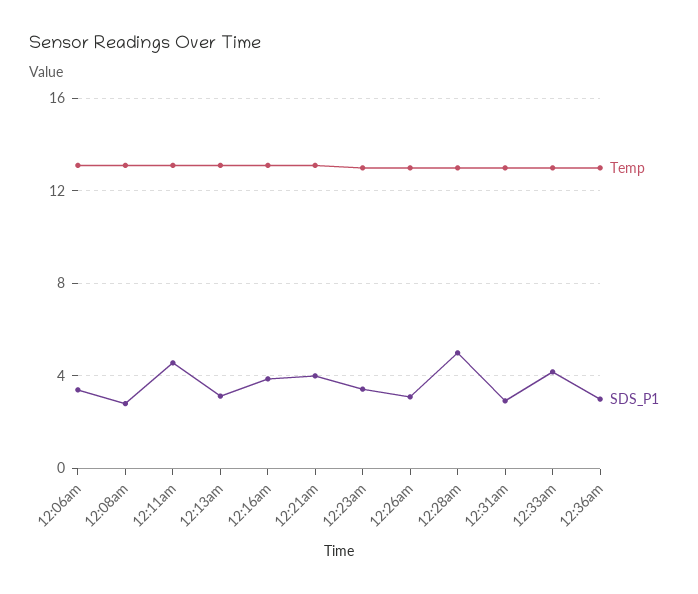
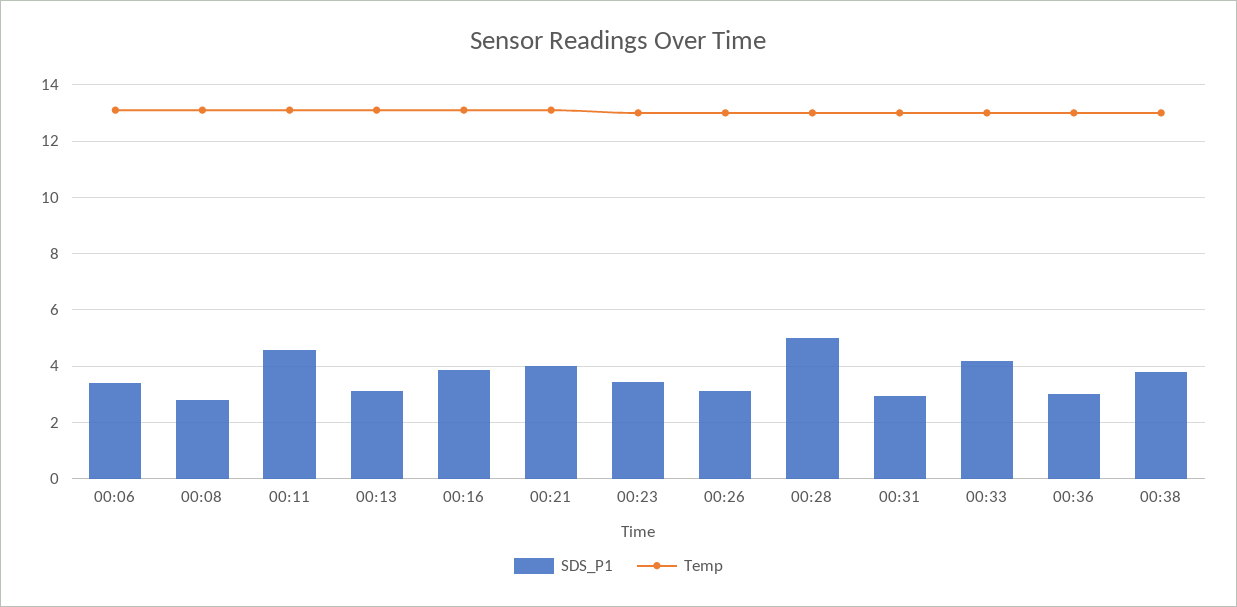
SDS_P1, 00:38: none -> 3.75
Temp, 00:38: none -> 13

